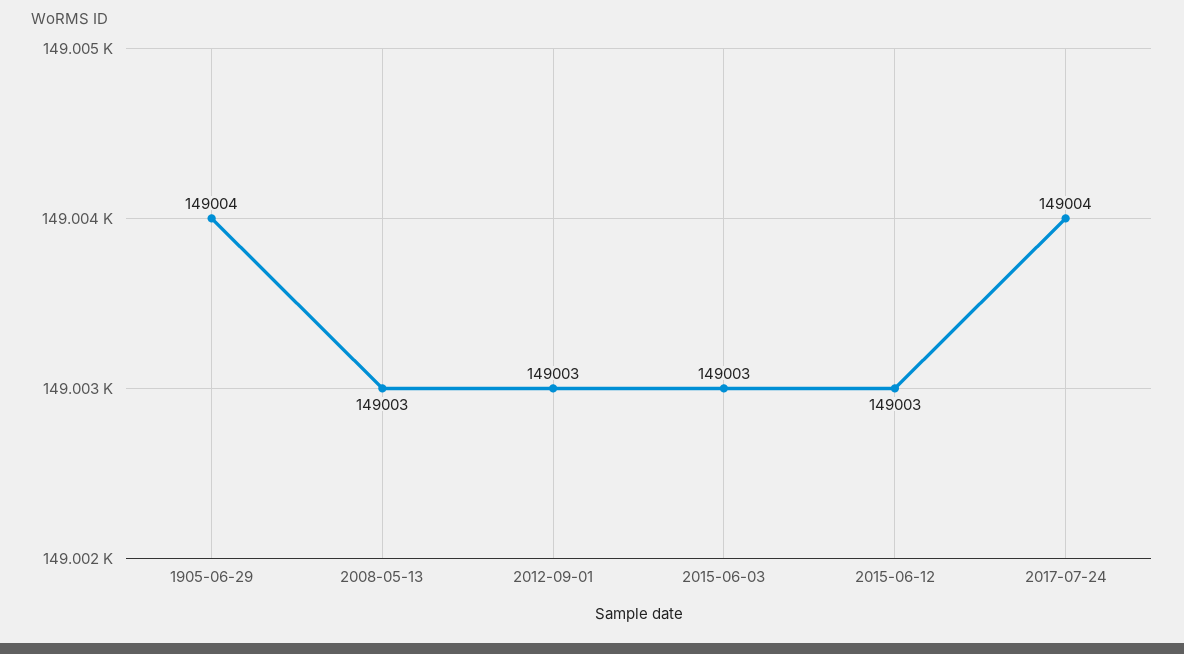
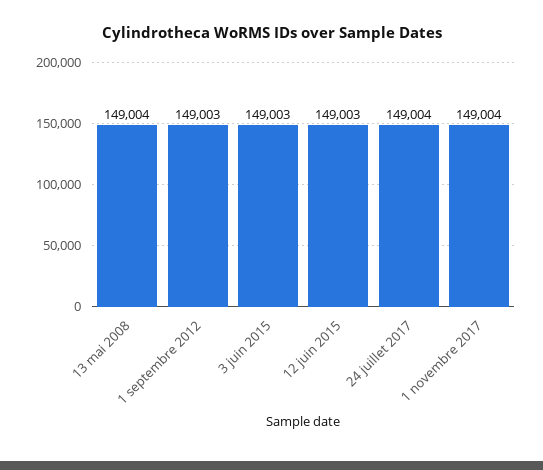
1905-06-29: 149004 -> none
2008-05-13: 149003 -> 149004
1 novembre 2017: none -> 149004

